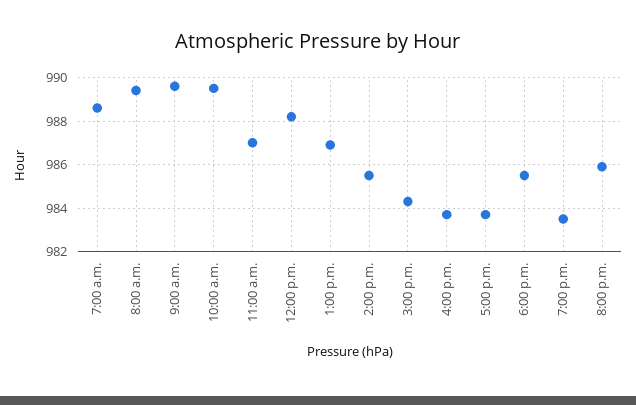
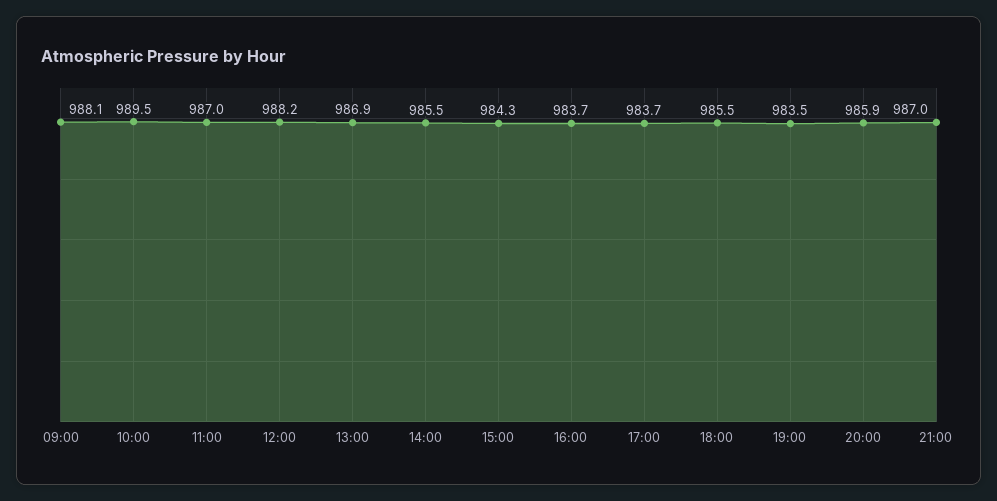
7:00 a.m.: 988.5 -> none
8:00 a.m.: 989.5 -> none
9:00 a.m.: 989.5 -> 988.1
21:00: none -> 987

